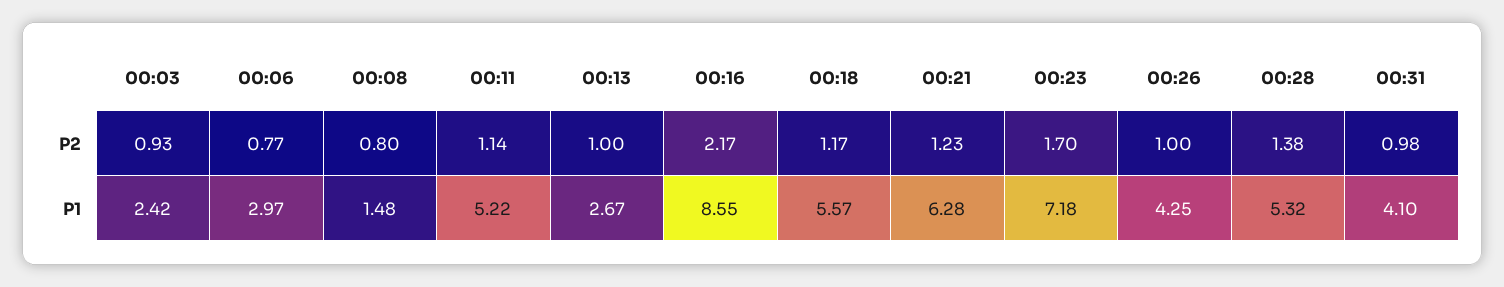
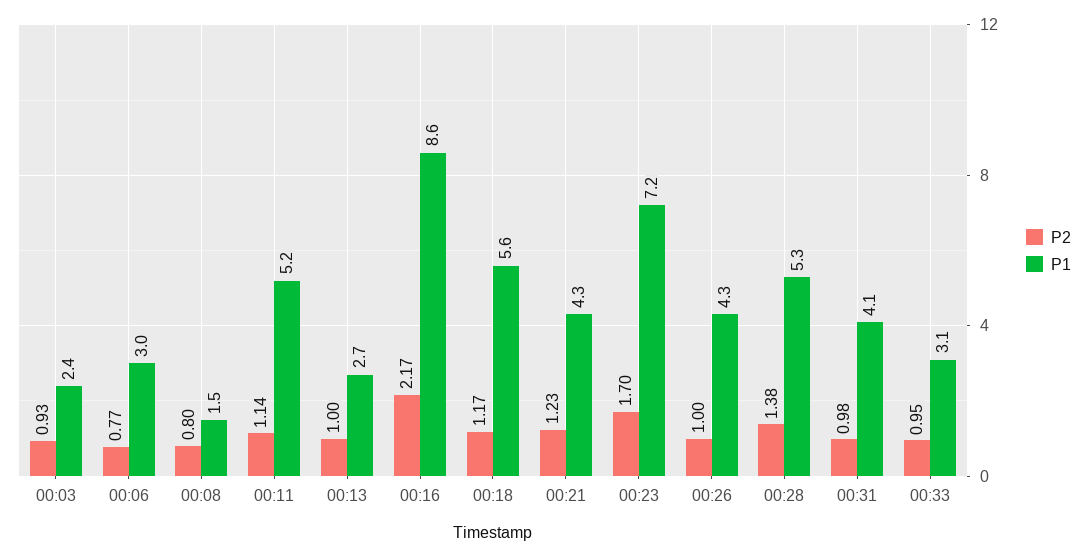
P1, 00:21: 6.28 -> 4.3
P2, 00:33: none -> 0.95
P1, 00:33: none -> 3.1

